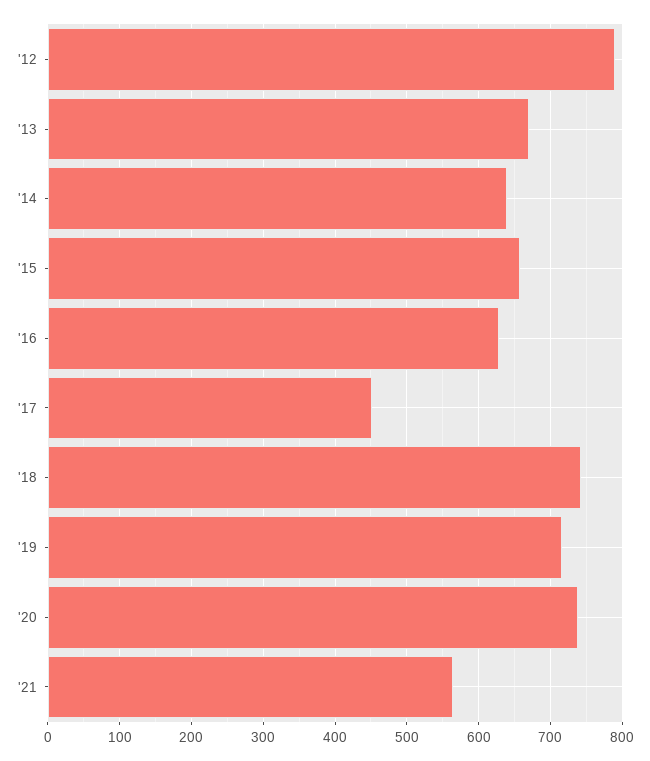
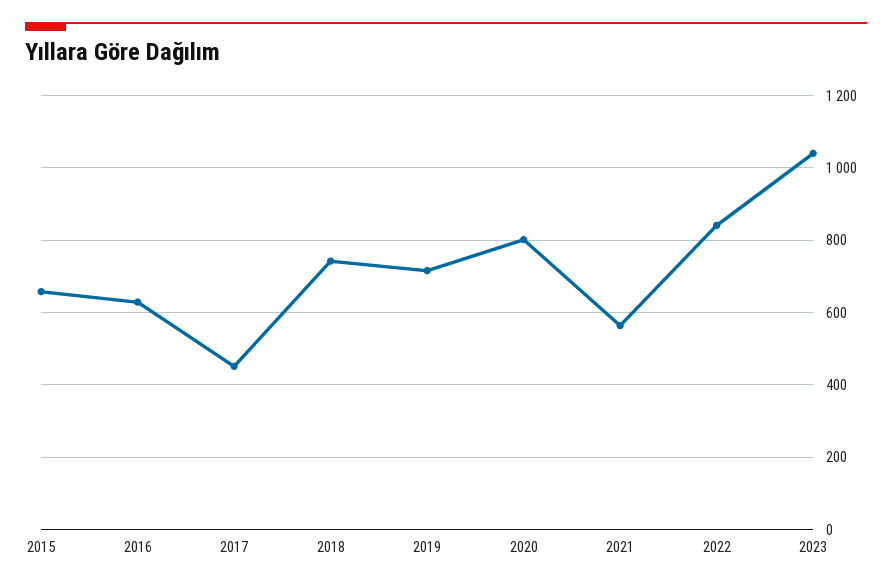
'12: 790 -> none
'13: 670 -> none
'14: 640 -> none
'20: 740 -> 800
2022: none -> 840
2023: none -> 1040

